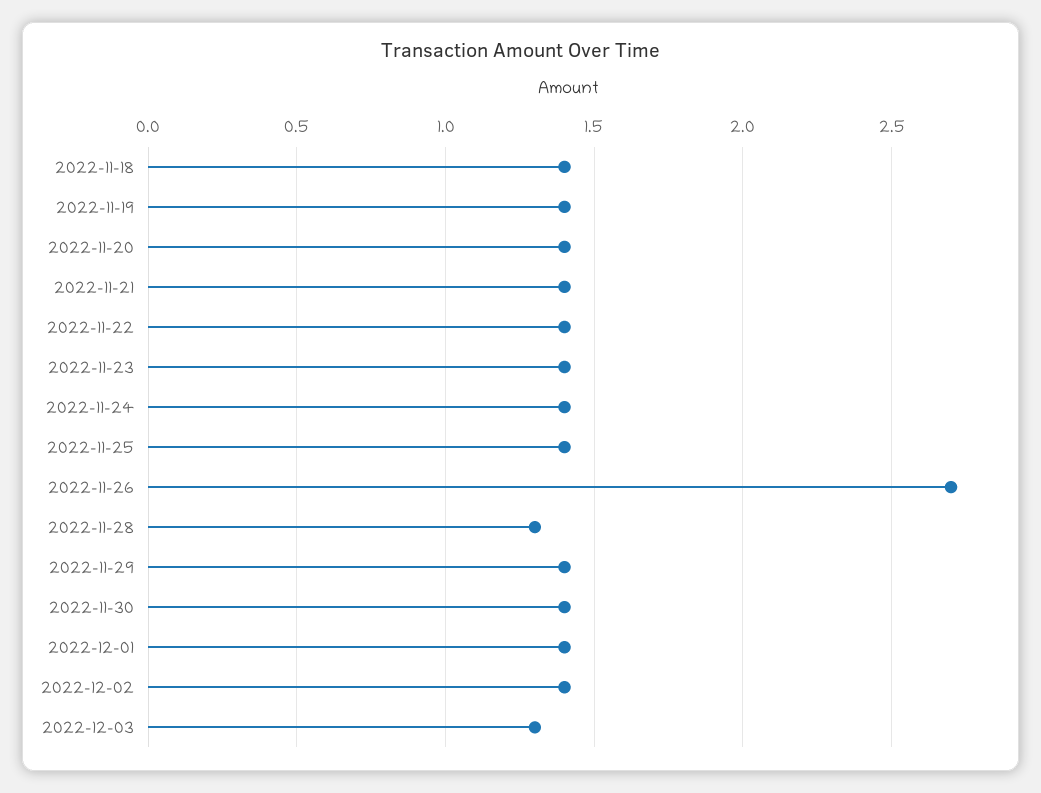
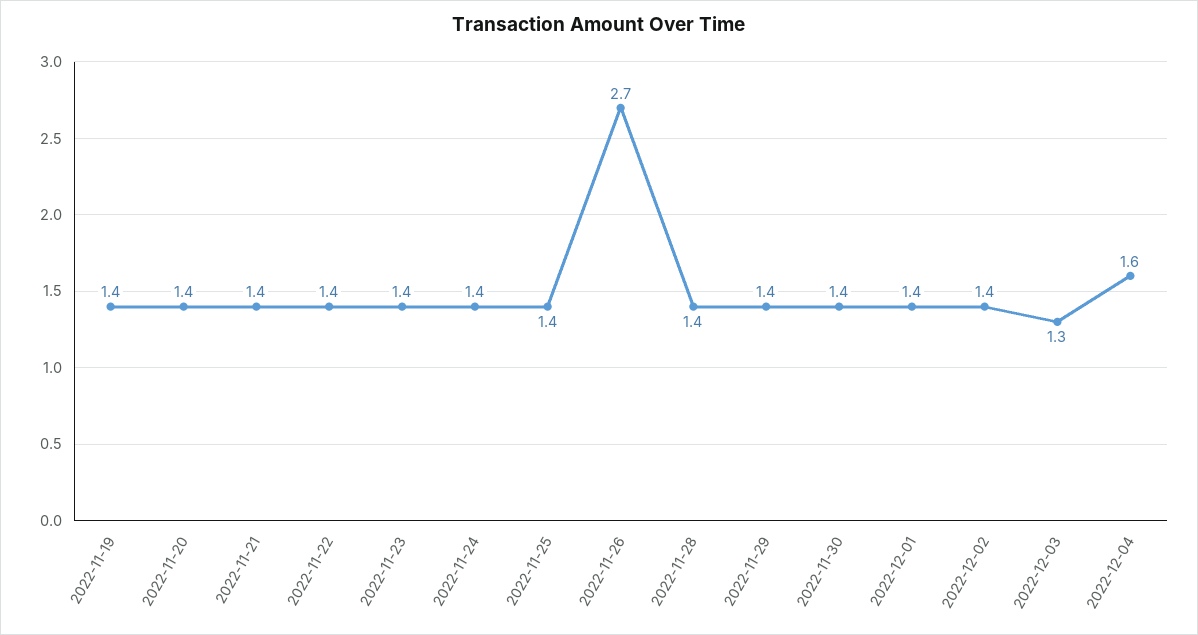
2022-11-18: 1.4 -> none
2022-11-28: 1.3 -> 1.4
2022-12-04: none -> 1.6

